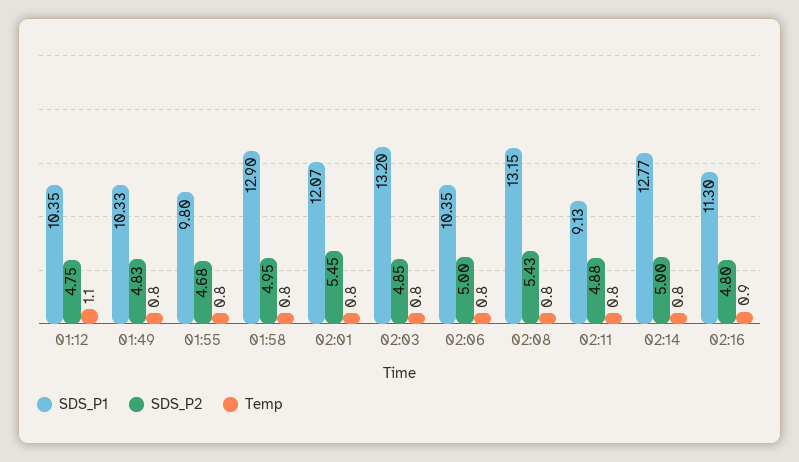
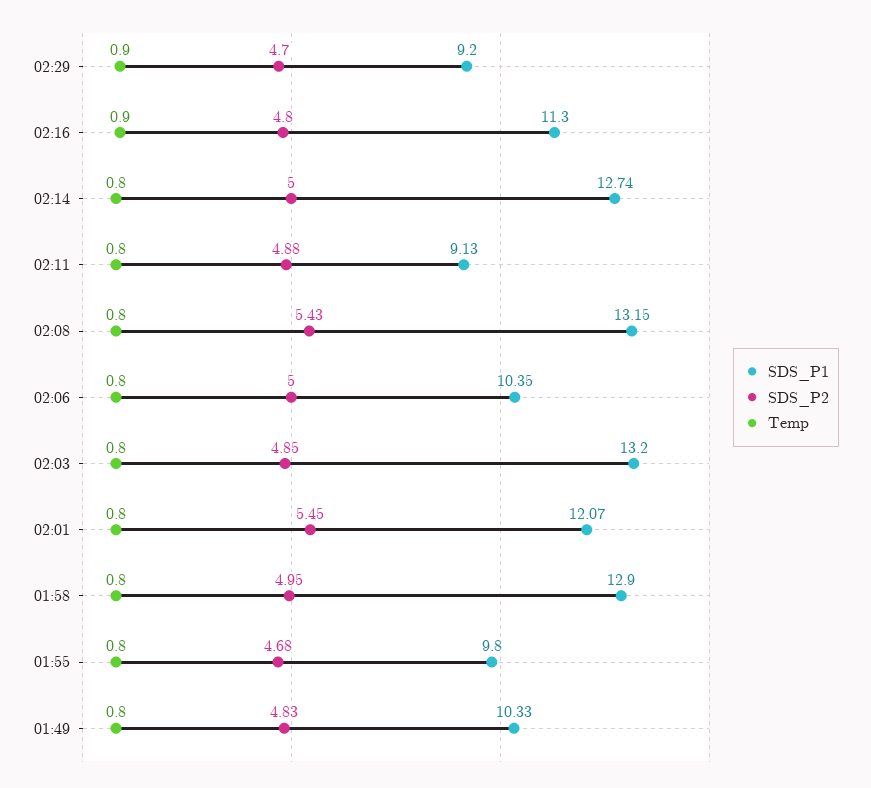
SDS_P1, 01:12: 10.35 -> none
SDS_P2, 01:12: 4.75 -> none
Temp, 01:12: 1.1 -> none
SDS_P1, 02:14: 12.77 -> 12.74
SDS_P1, 02:29: none -> 9.2
SDS_P2, 02:29: none -> 4.7
Temp, 02:29: none -> 0.9

